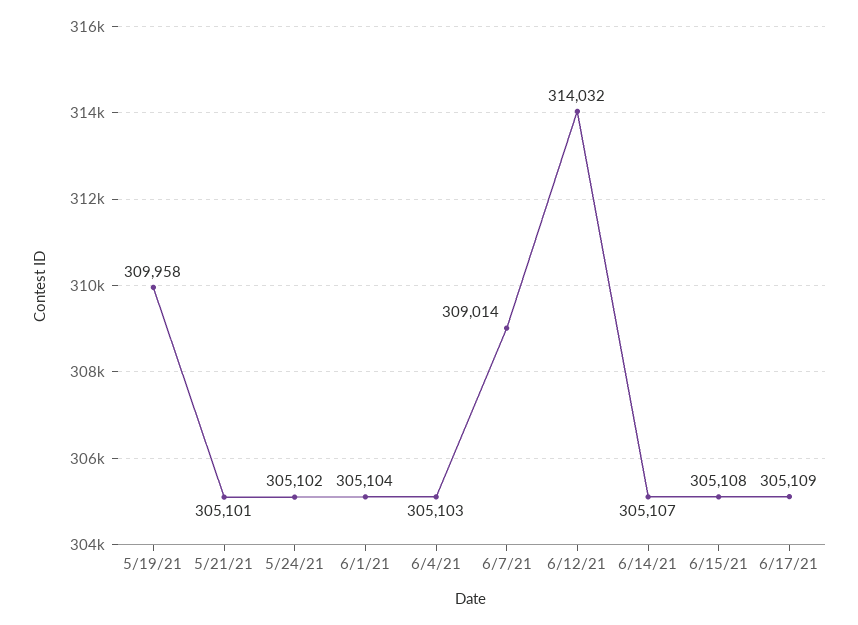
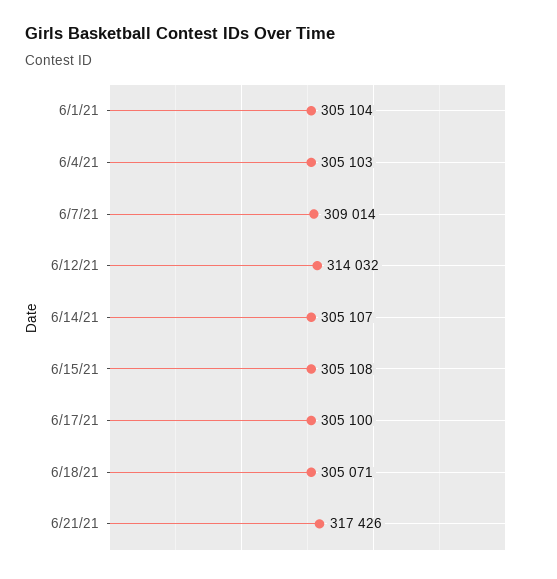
5/19/21: 309958 -> none
5/21/21: 305101 -> none
5/24/21: 305102 -> none
6/17/21: 305109 -> 305100
6/18/21: none -> 305071
6/21/21: none -> 317426

